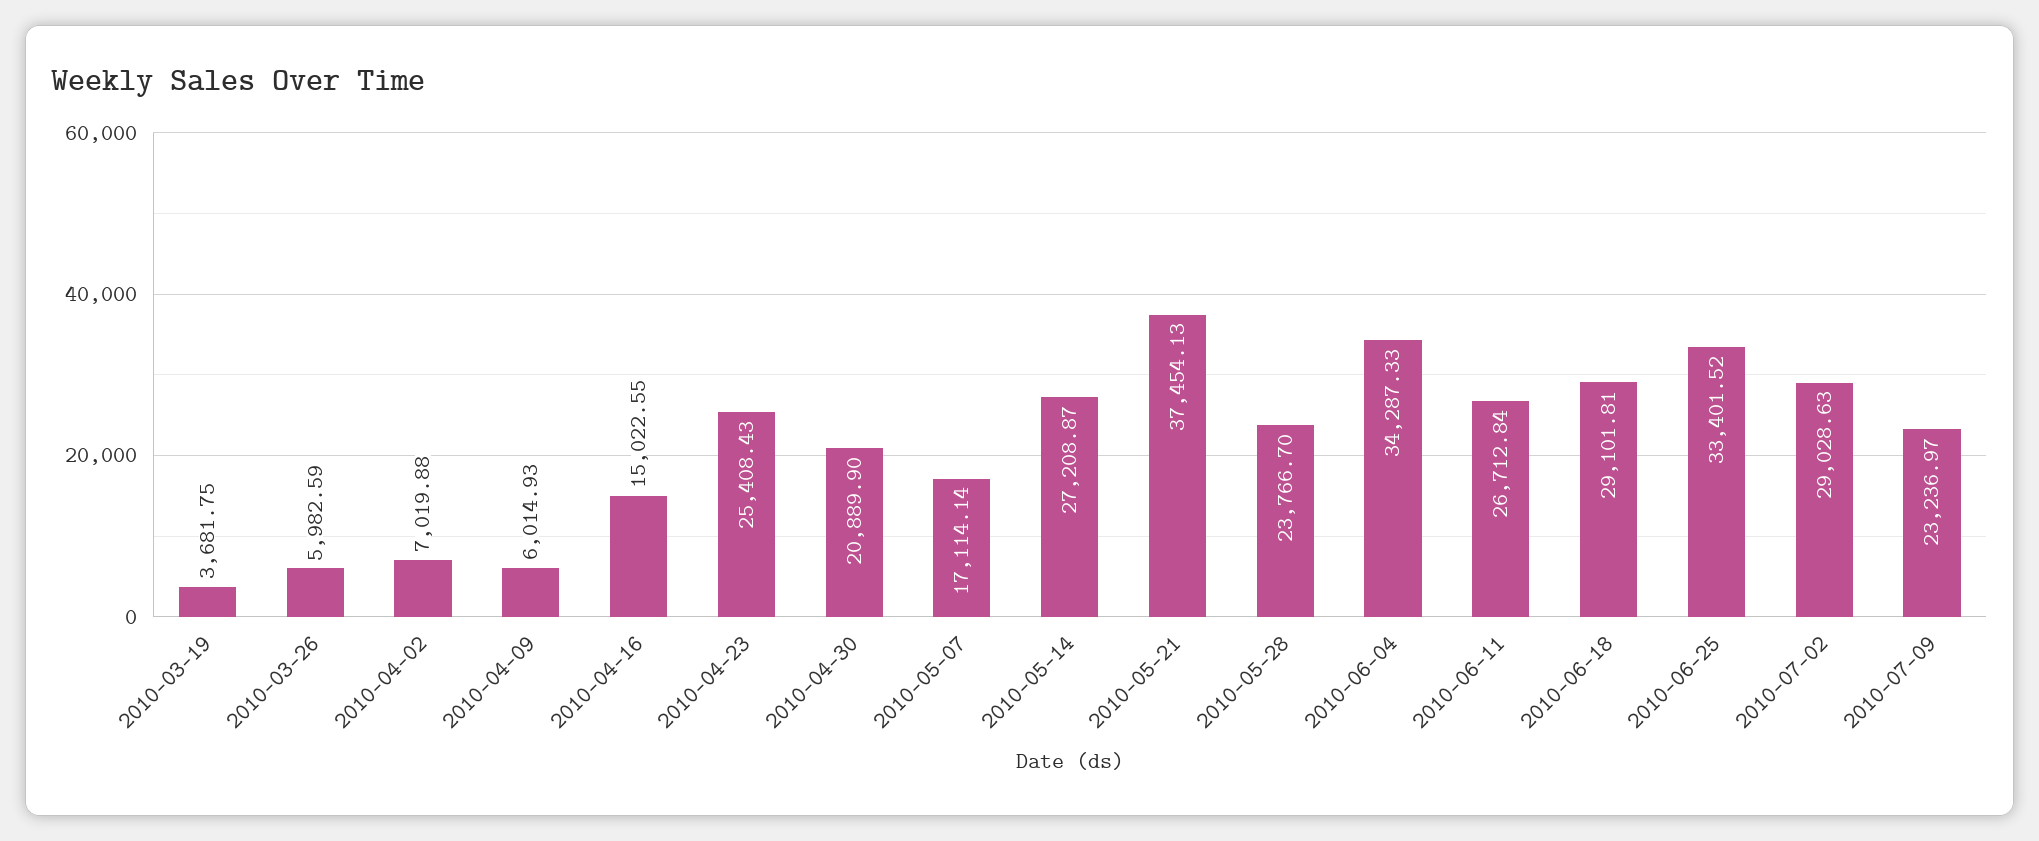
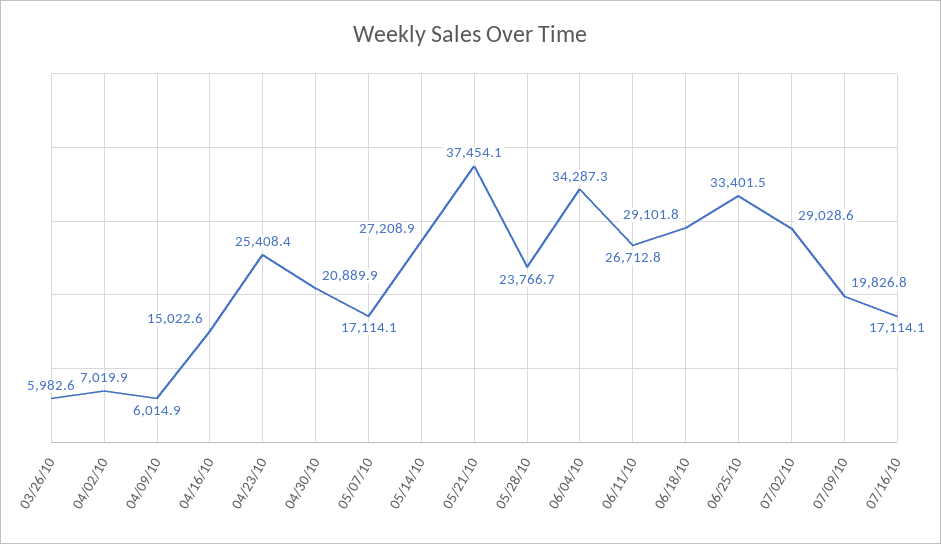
2010-03-19: 3681.75 -> none
2010-07-09: 23236.97 -> 19826.8
07/16/10: none -> 17114.1

